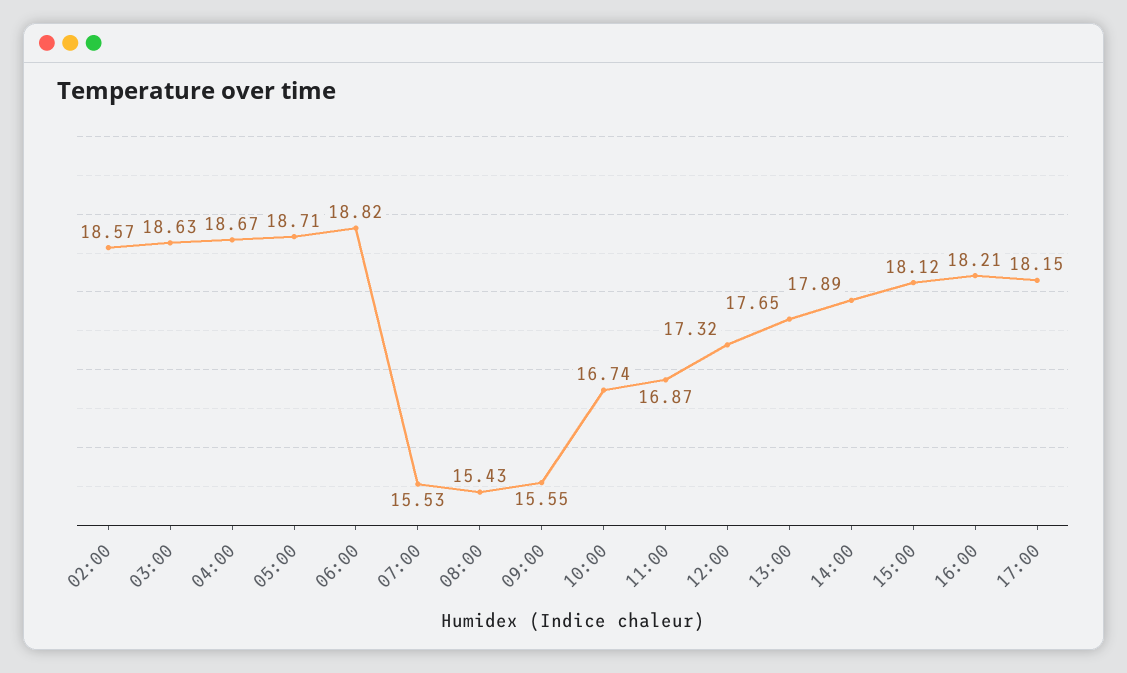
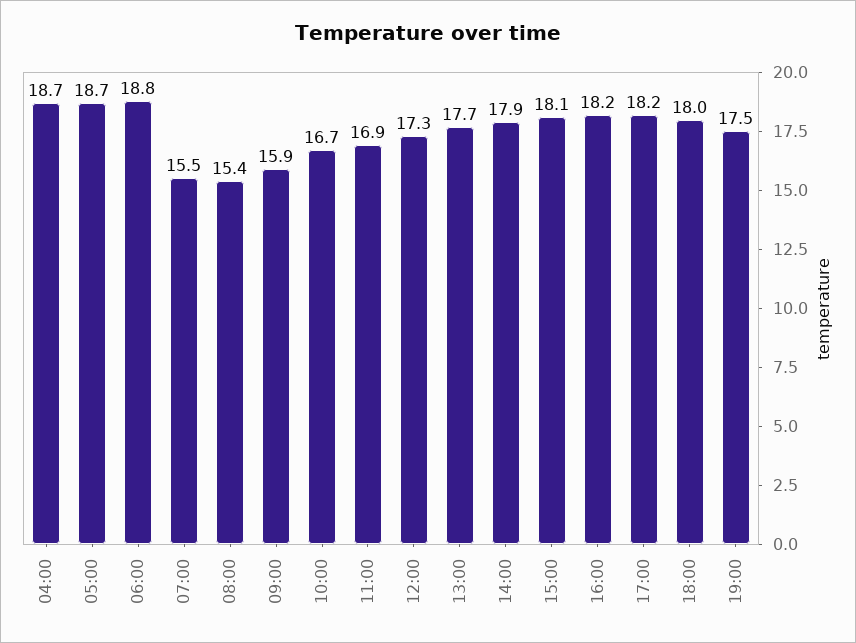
02:00: 18.57 -> none
03:00: 18.63 -> none
09:00: 15.55 -> 15.9
18:00: none -> 18
19:00: none -> 17.5

